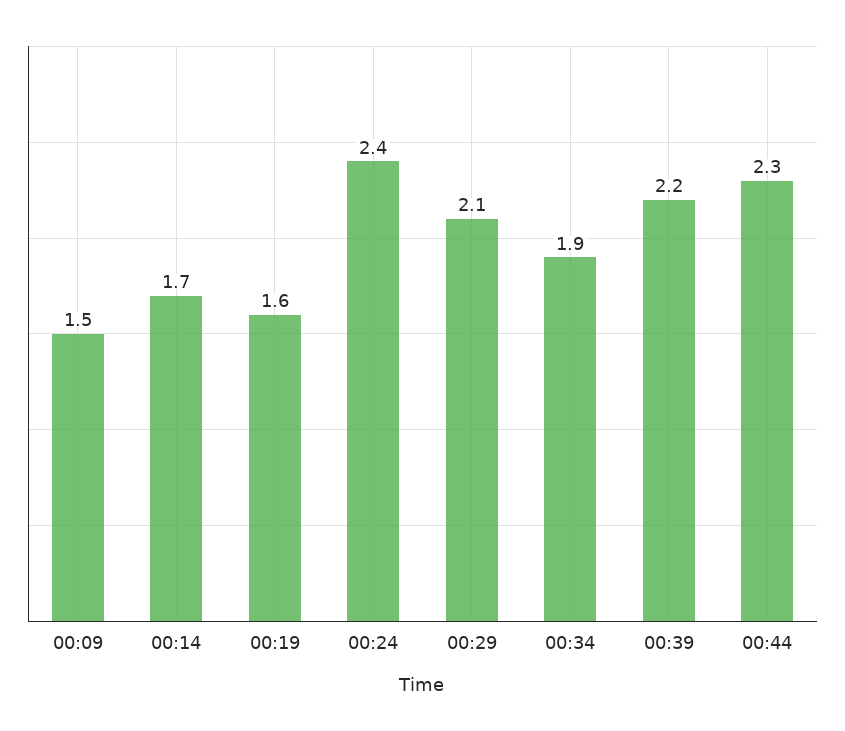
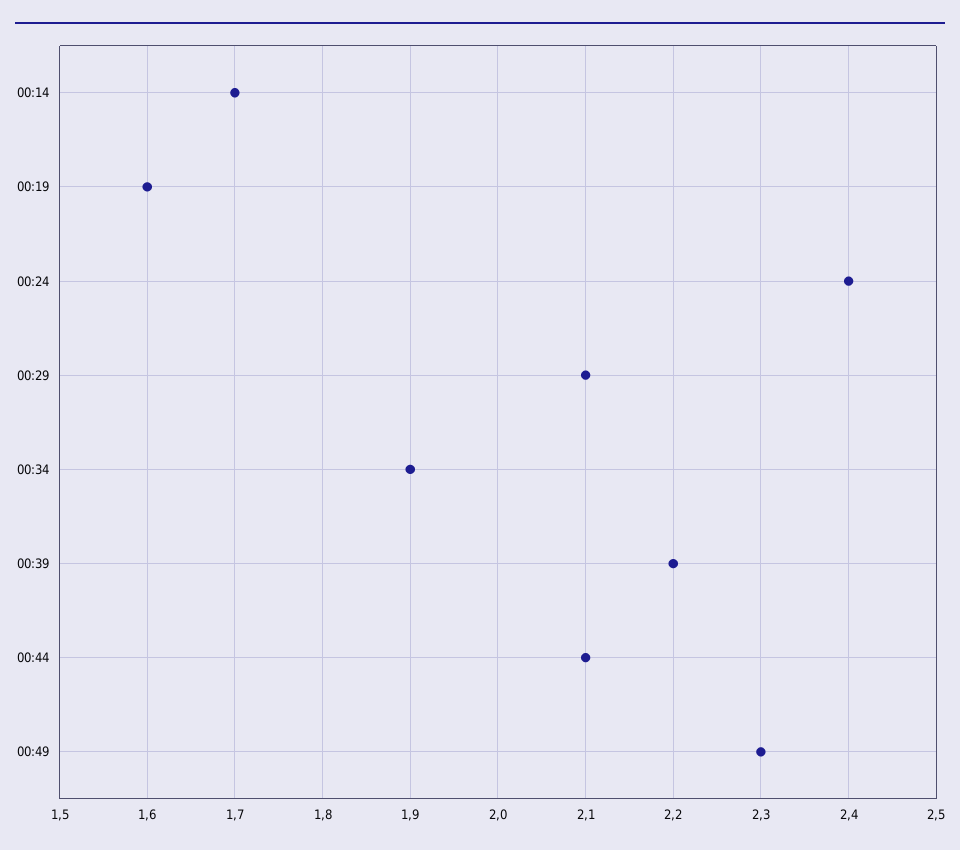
00:09: 1.5 -> none
00:44: 2.3 -> 2.1
00:49: none -> 2.3

